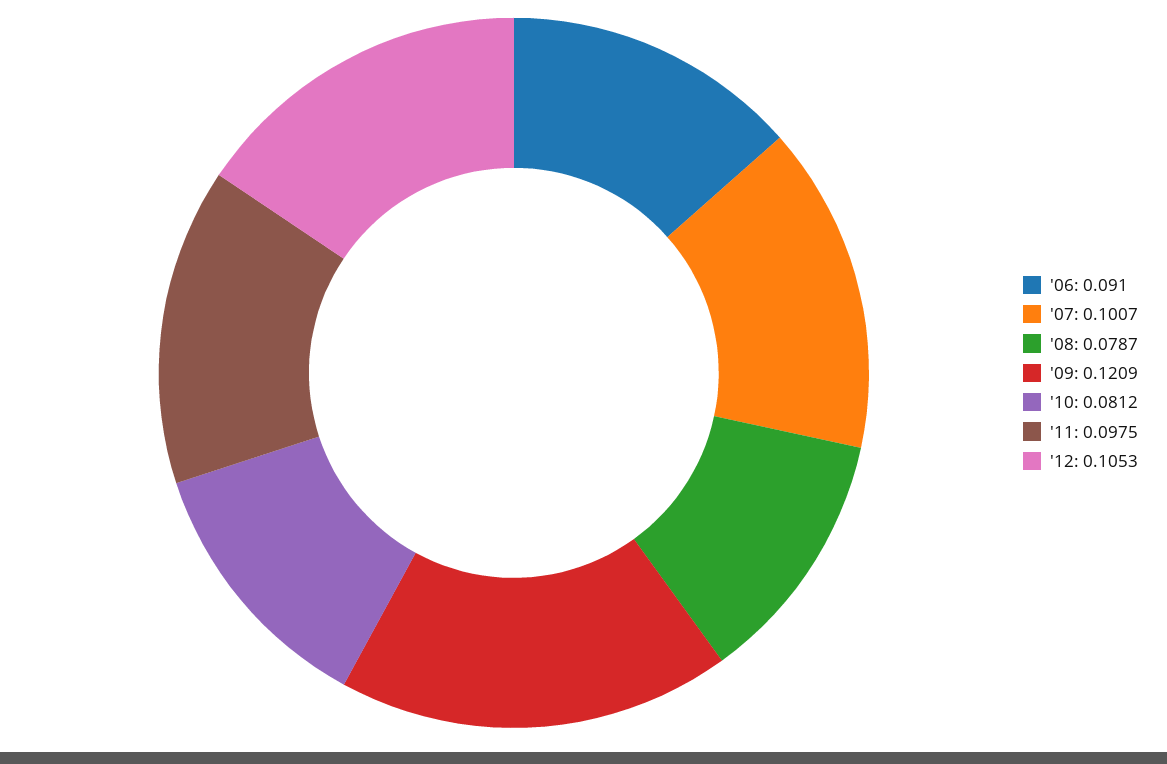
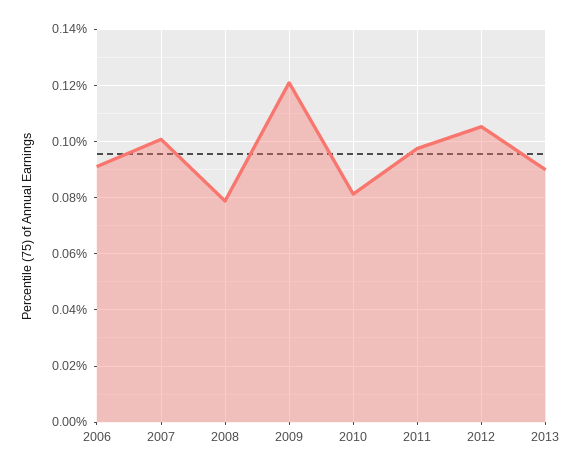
2013: none -> 0.09

